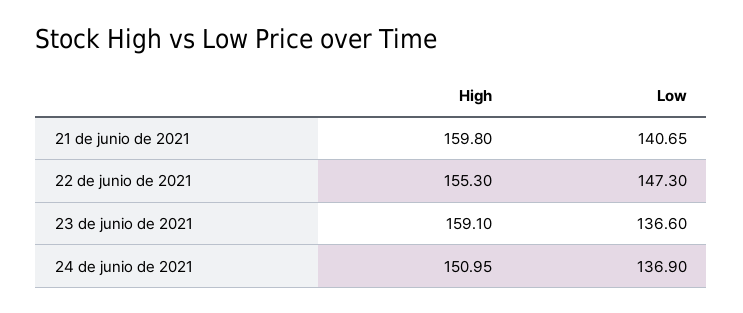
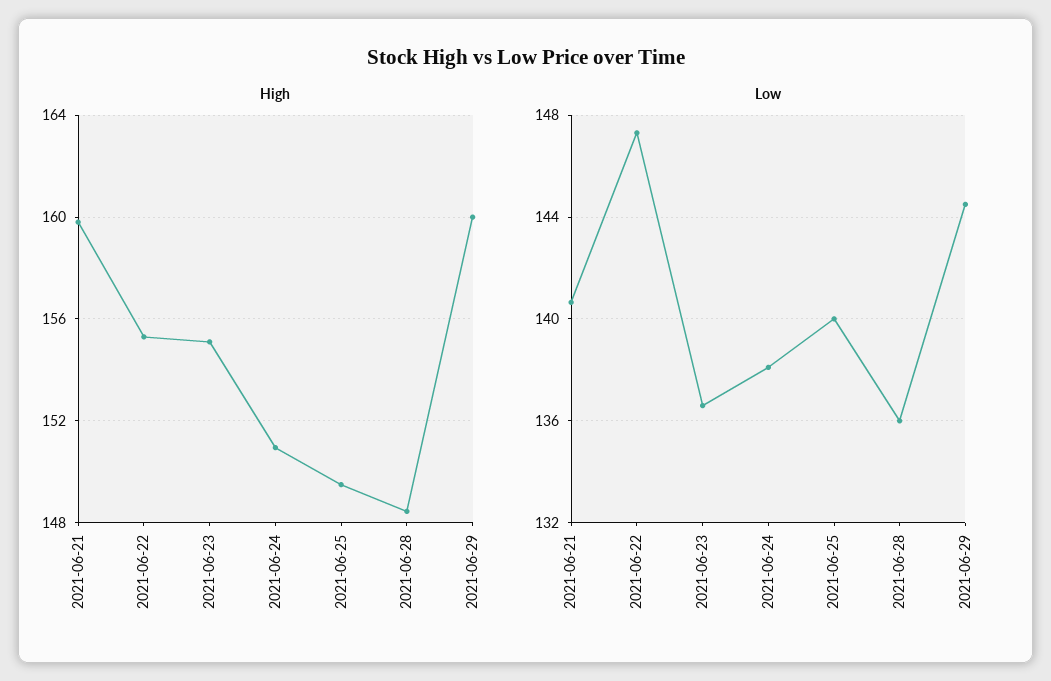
High, 23 de junio de 2021: 159.1 -> 155
Low, 24 de junio de 2021: 136.9 -> 138
High, 2021-06-25: none -> 149.5
High, 2021-06-28: none -> 148.5
High, 2021-06-29: none -> 160
Low, 2021-06-25: none -> 140
Low, 2021-06-28: none -> 136
Low, 2021-06-29: none -> 144.5

